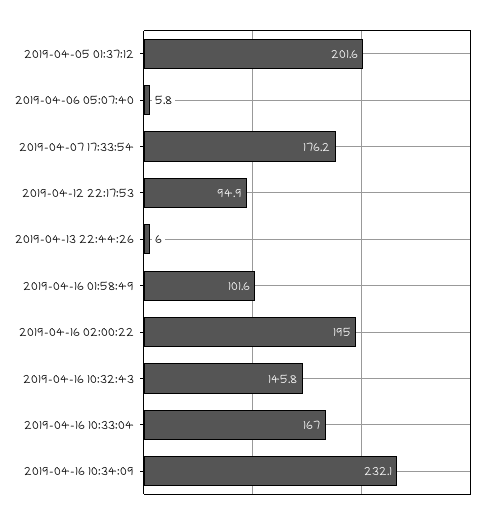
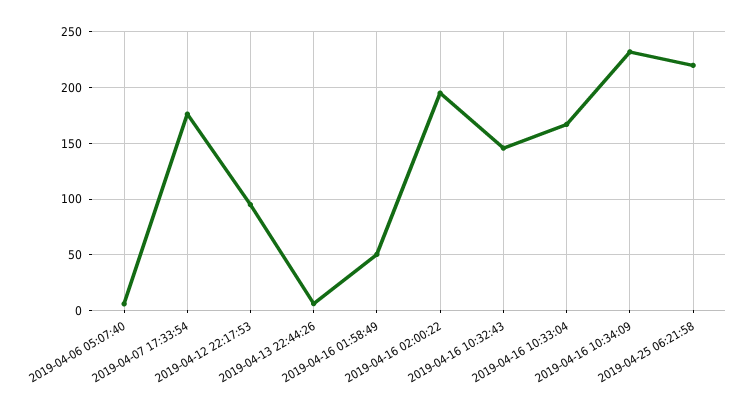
2019-04-05 01:37:12: 201.6 -> none
2019-04-16 01:58:49: 101.6 -> 50
2019-04-25 06:21:58: none -> 220

